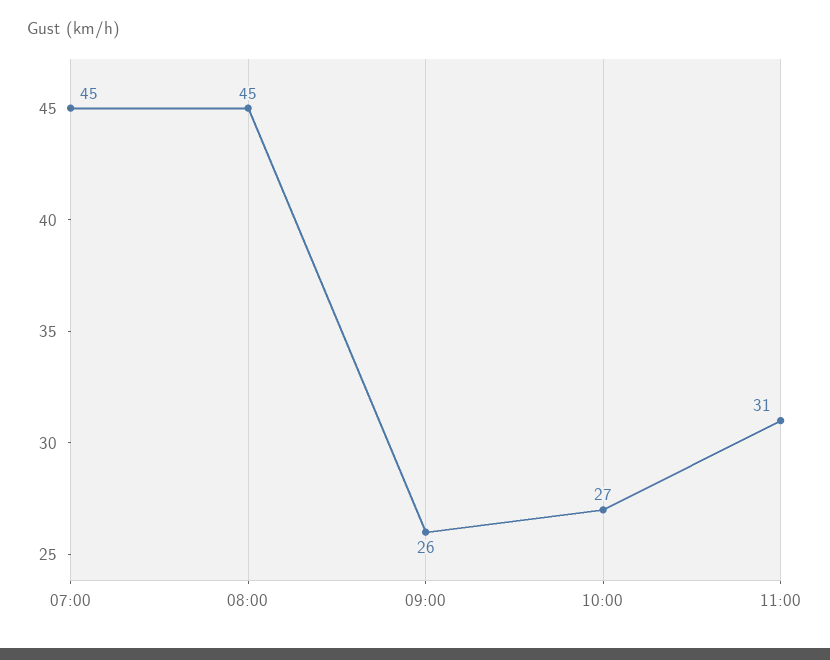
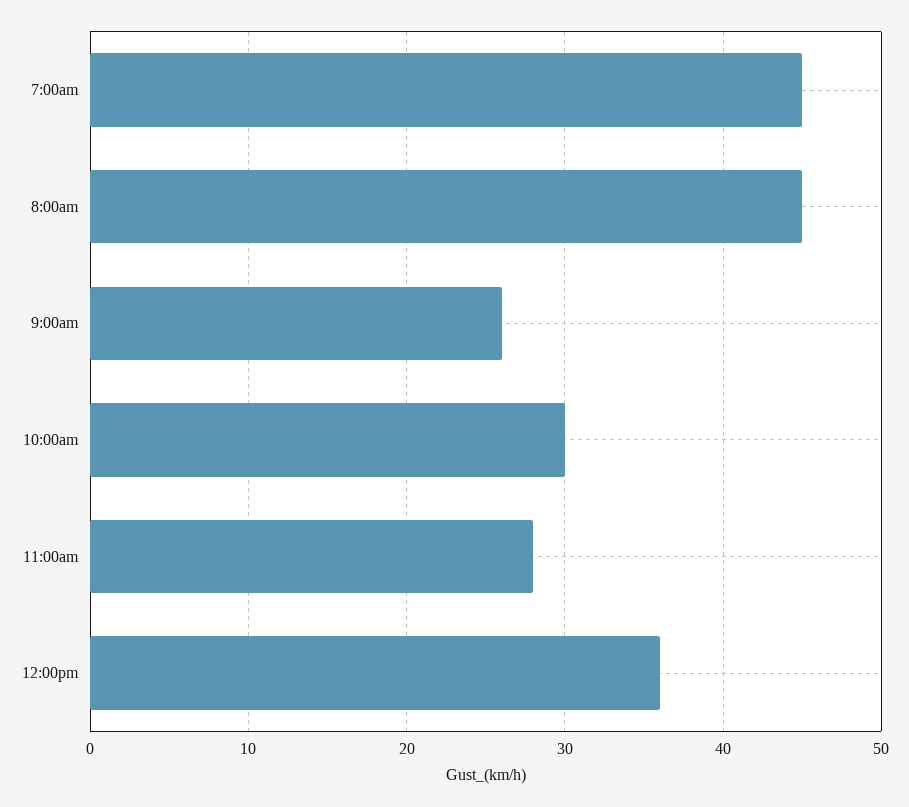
10:00: 27 -> 30
11:00: 31 -> 28
12:00pm: none -> 36

